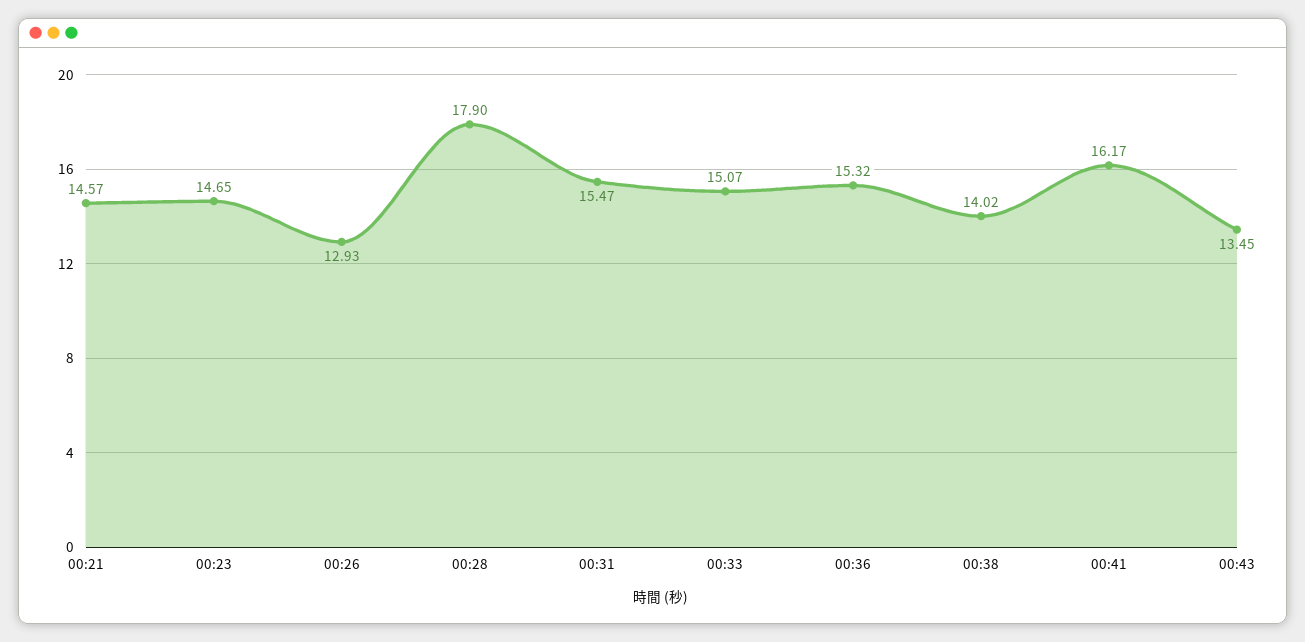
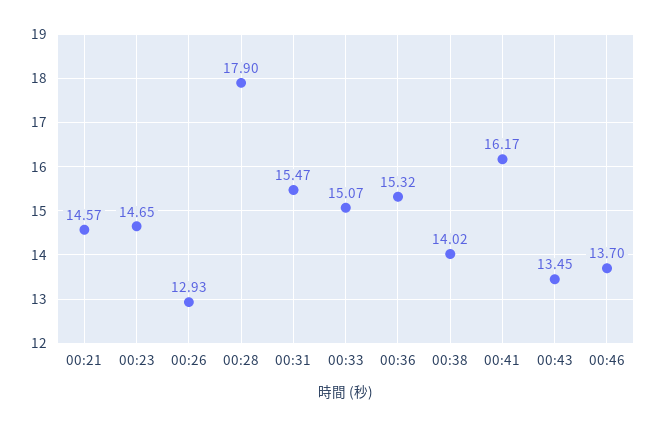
00:46: none -> 13.7

